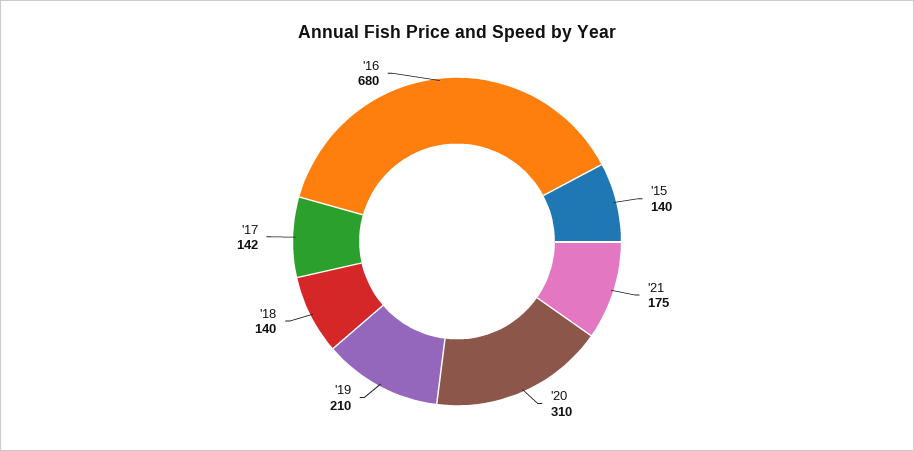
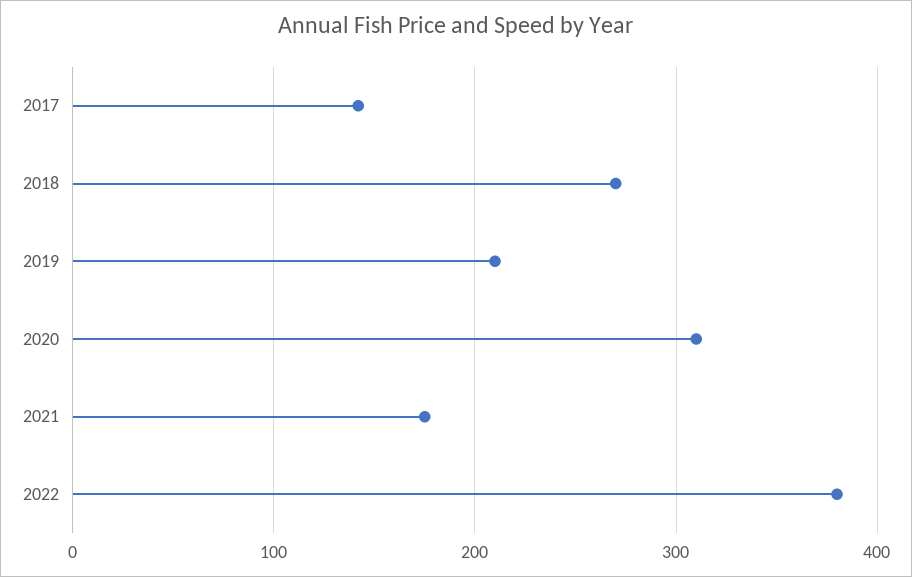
'15: 140 -> none
'18: 140 -> 270
'16: 680 -> none
2022: none -> 380

